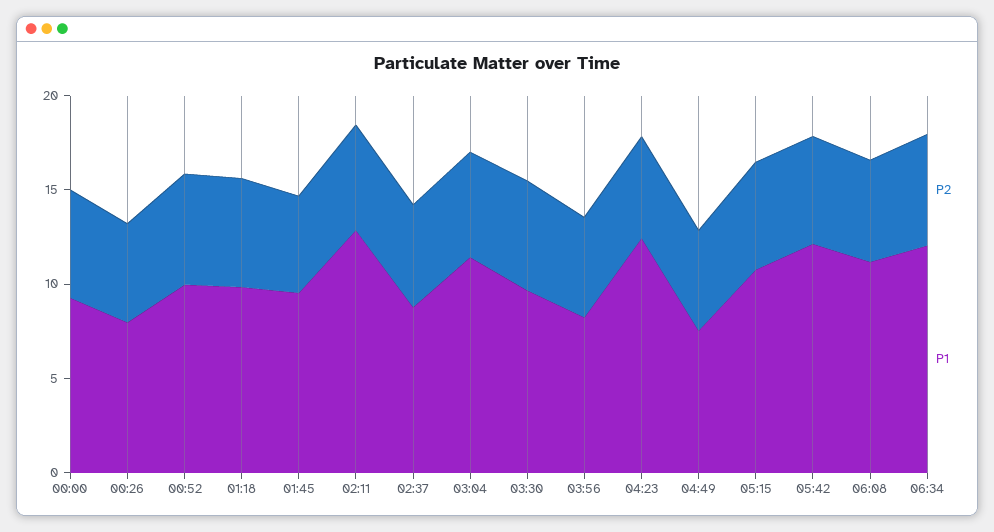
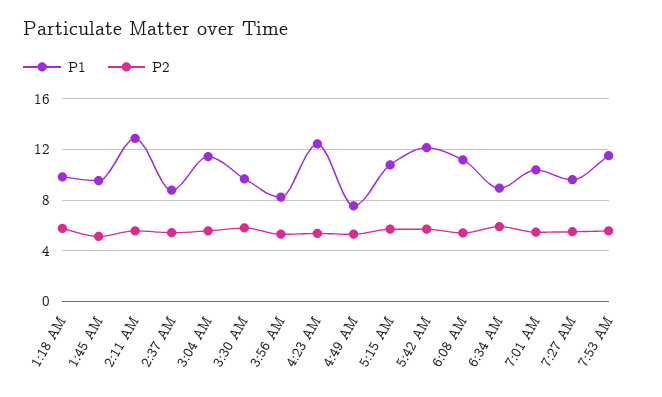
P2, 00:00: 6 -> none
P1, 00:00: 9 -> none
P2, 00:26: 5 -> none
P1, 00:26: 8 -> none
P2, 00:52: 6 -> none
P1, 00:52: 10 -> none
P1, 06:34: 12 -> 9
P1, 7:01 AM: none -> 10.5
P2, 7:01 AM: none -> 5.5
P1, 7:27 AM: none -> 9.5
P2, 7:27 AM: none -> 5.5
P1, 7:53 AM: none -> 11.5
P2, 7:53 AM: none -> 5.5

